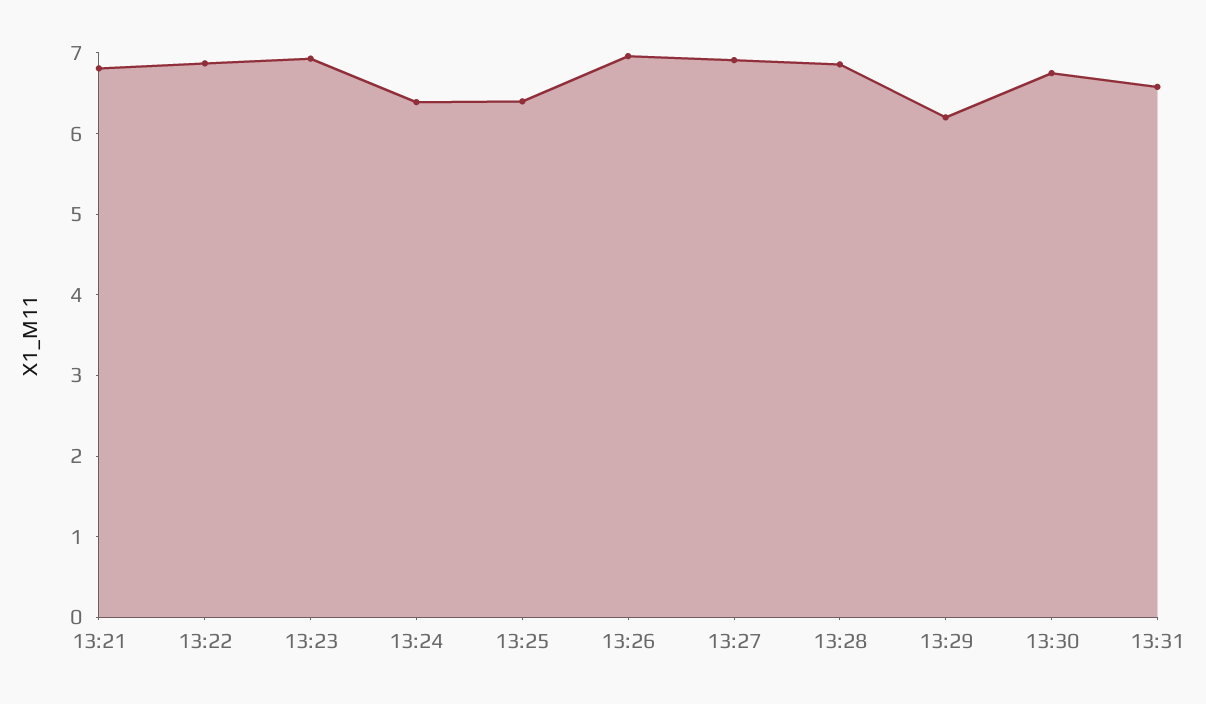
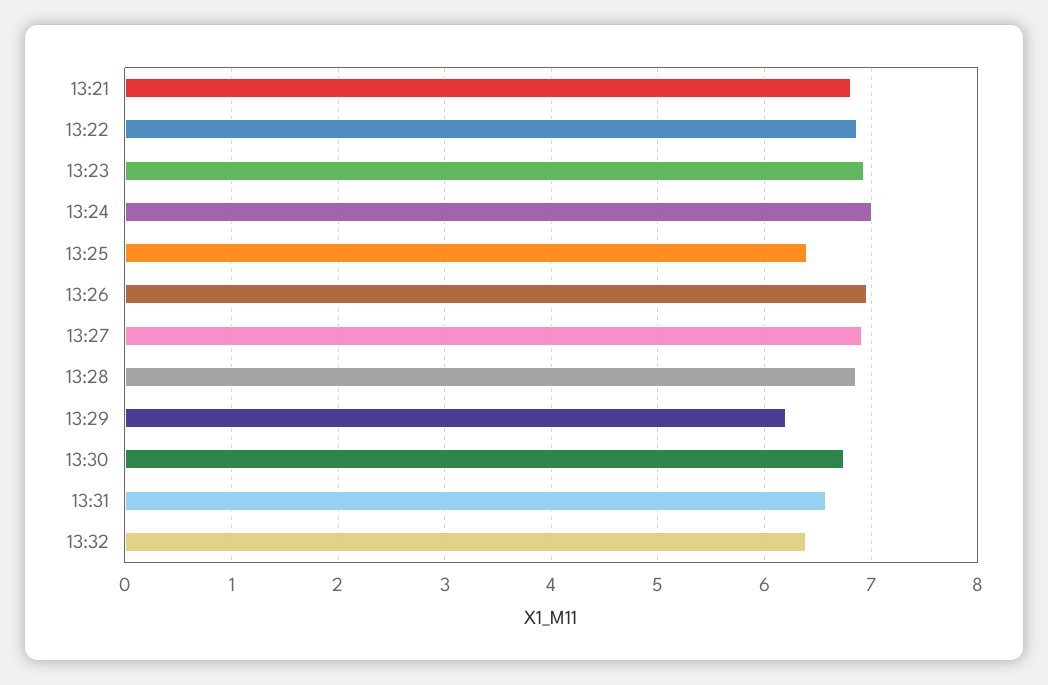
13:24: 6.4 -> 7
13:32: none -> 6.4

